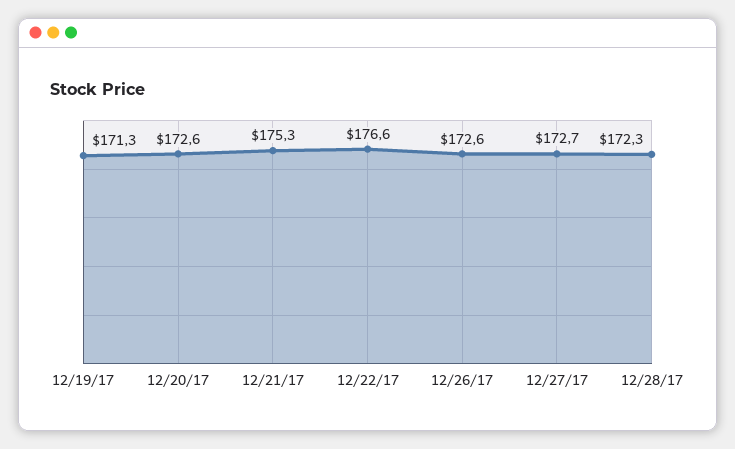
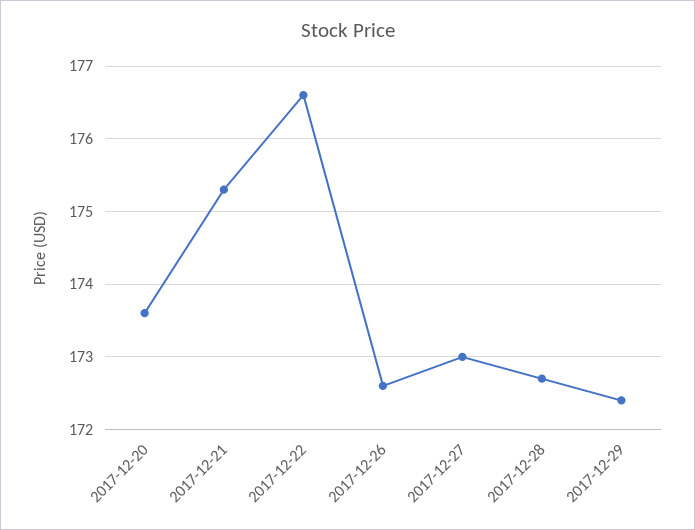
12/19/17: 171.3 -> none
12/20/17: 172.6 -> 173.6
12/27/17: 172.7 -> 173
12/28/17: 172.3 -> 172.7
2017-12-29: none -> 172.4

